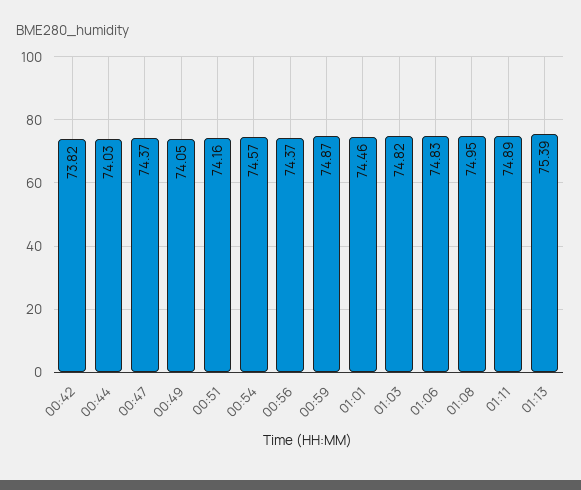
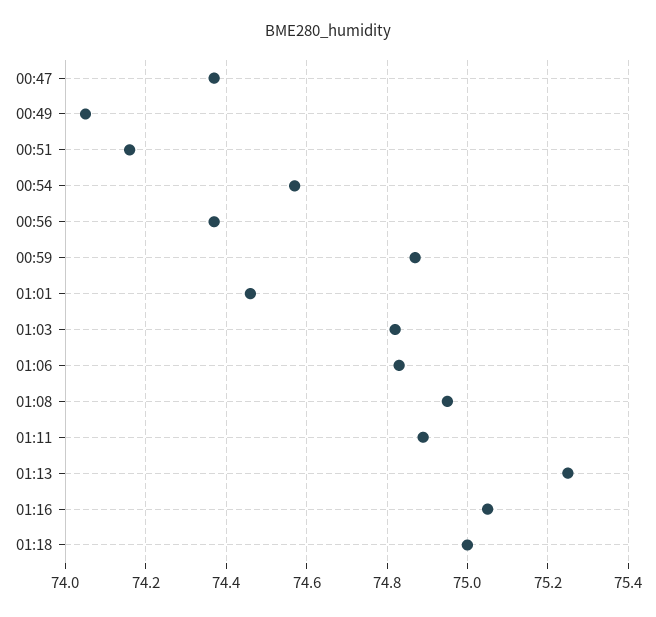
00:42: 73.82 -> none
00:44: 74.03 -> none
01:13: 75.39 -> 75.25
01:16: none -> 75.05
01:18: none -> 75

